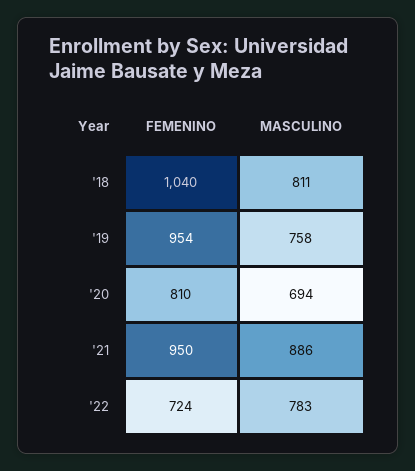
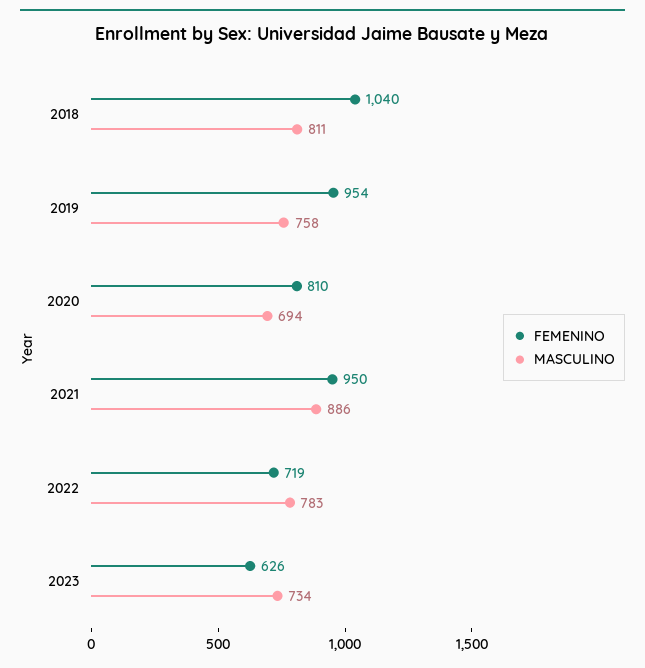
FEMENINO, '22: 724 -> 719
FEMENINO, 2023: none -> 626
MASCULINO, 2023: none -> 734

